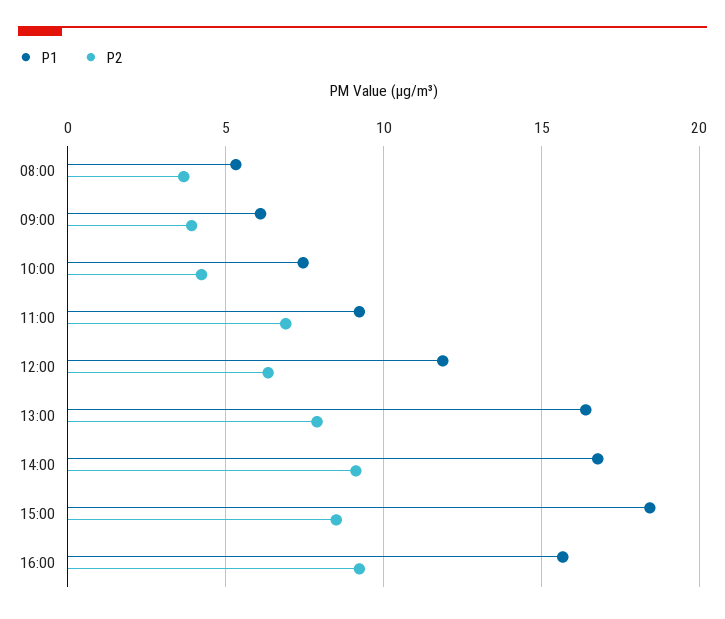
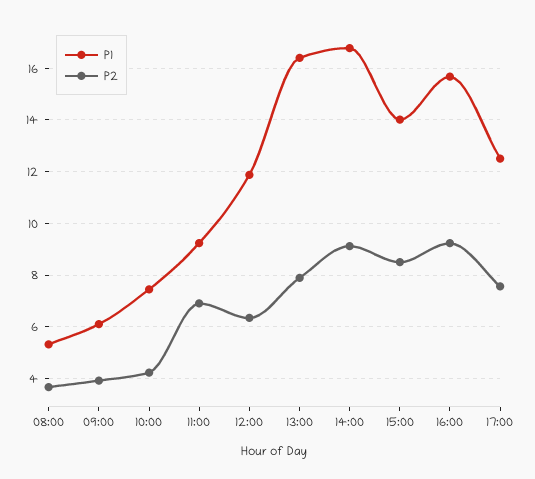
P1, 15:00: 18.5 -> 14
P1, 17:00: none -> 12.5
P2, 17:00: none -> 7.5

